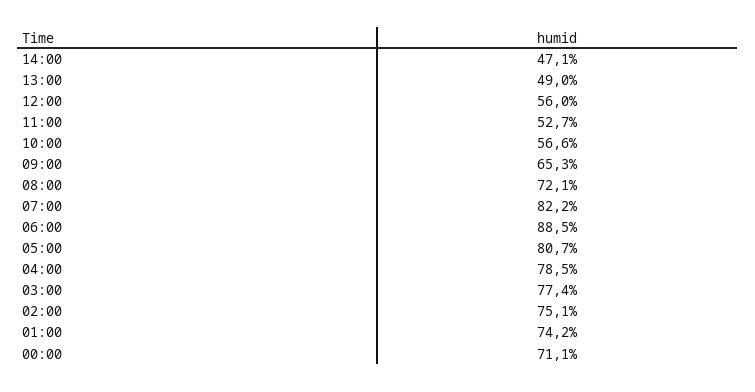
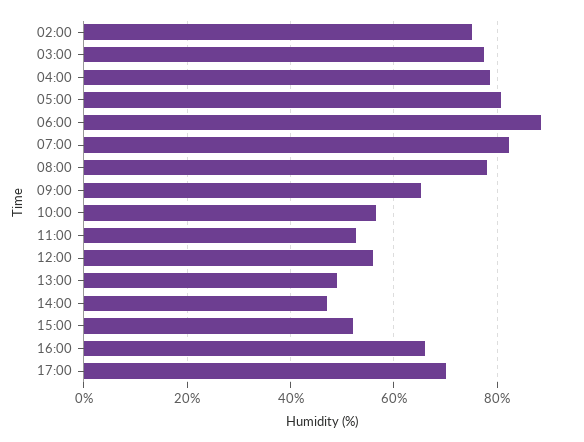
08:00: 72.1 -> 78
01:00: 74.2 -> none
00:00: 71.1 -> none
15:00: none -> 52
16:00: none -> 66
17:00: none -> 70

